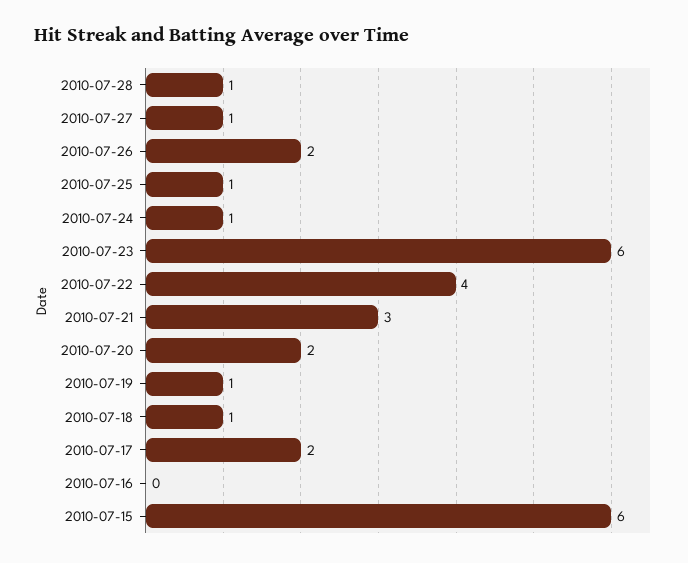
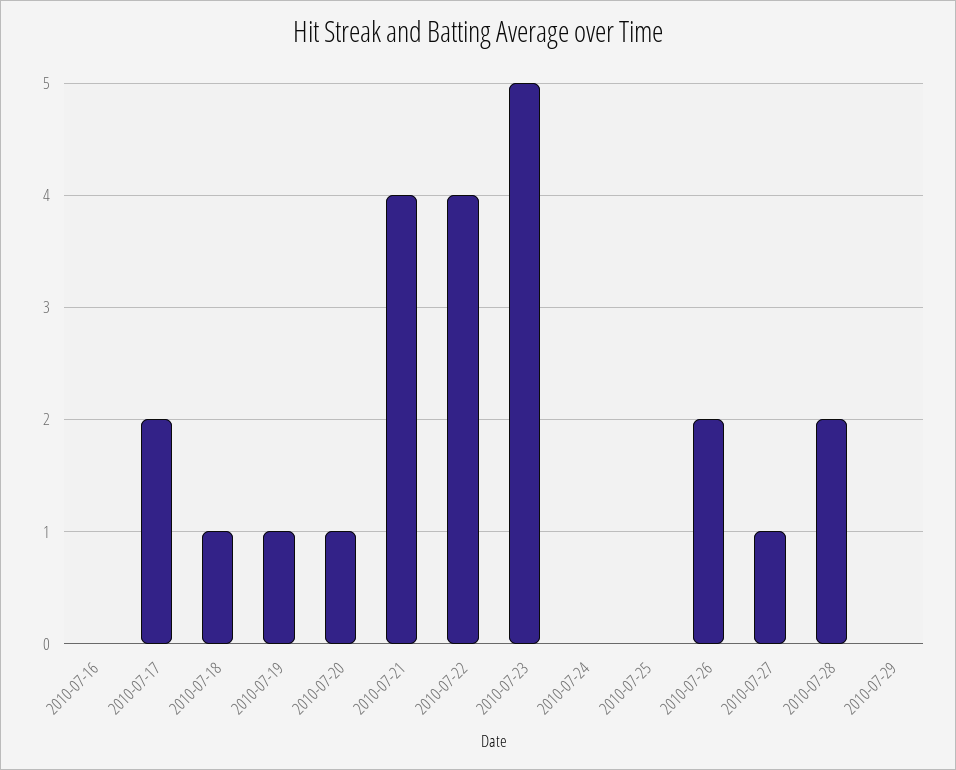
2010-07-28: 1 -> 2
2010-07-25: 1 -> 0
2010-07-24: 1 -> 0
2010-07-23: 6 -> 5
2010-07-21: 3 -> 4
2010-07-20: 2 -> 1
2010-07-15: 6 -> none
2010-07-29: none -> 0

